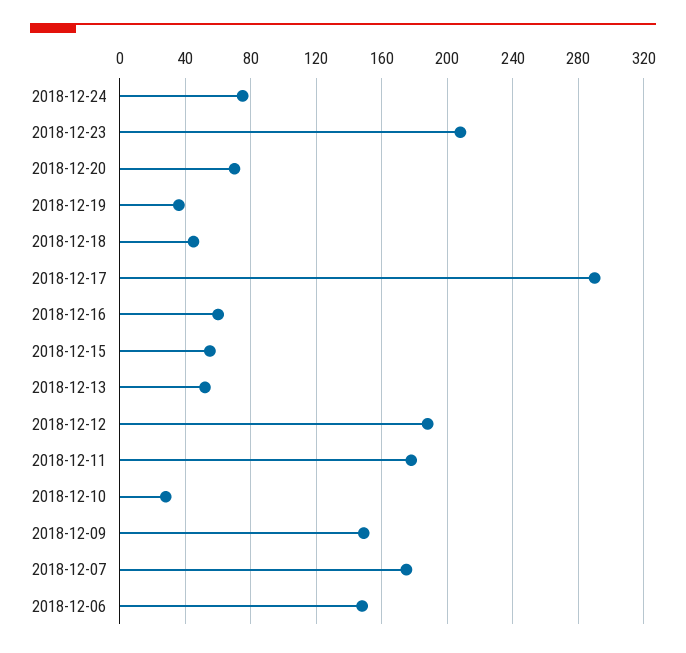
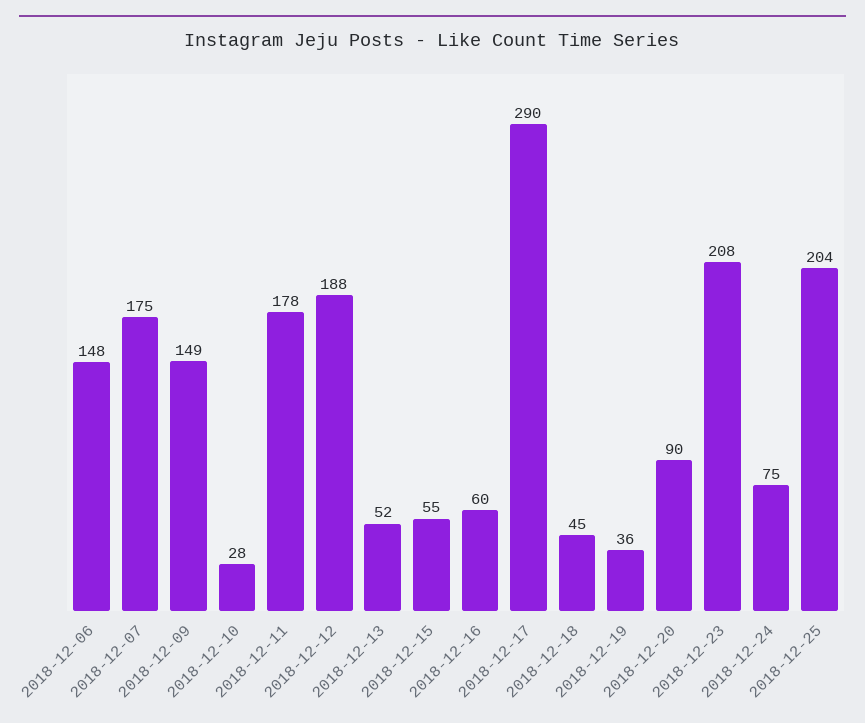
2018-12-20: 70 -> 90
2018-12-25: none -> 204

